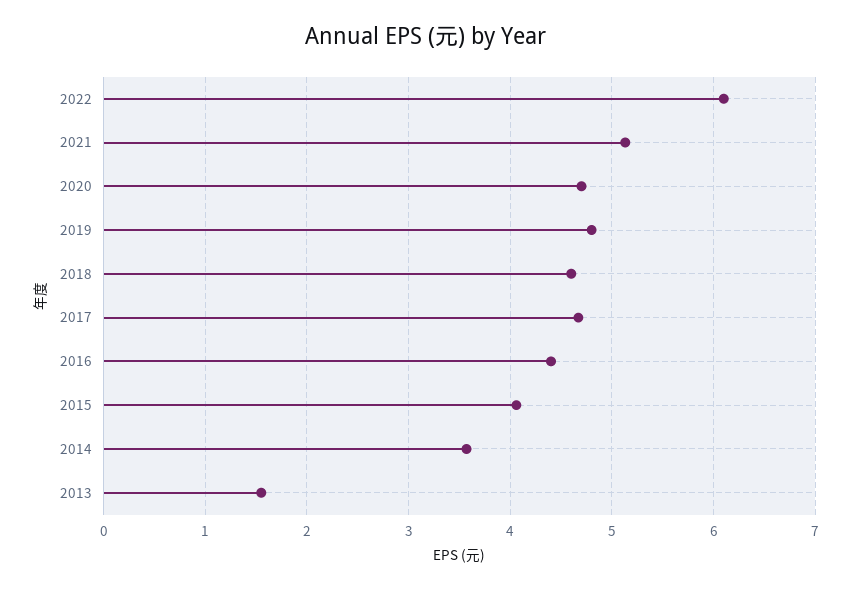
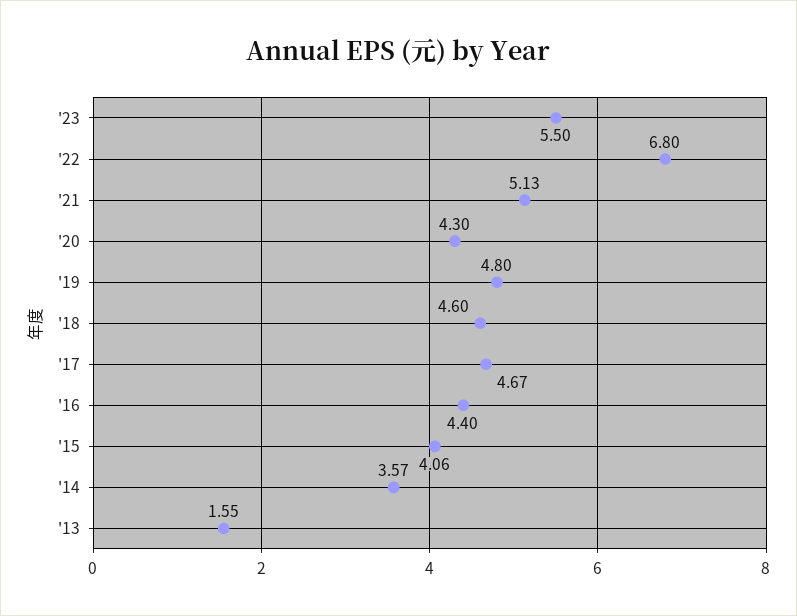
2022: 6.1 -> 6.8
2020: 4.7 -> 4.3
'23: none -> 5.5

